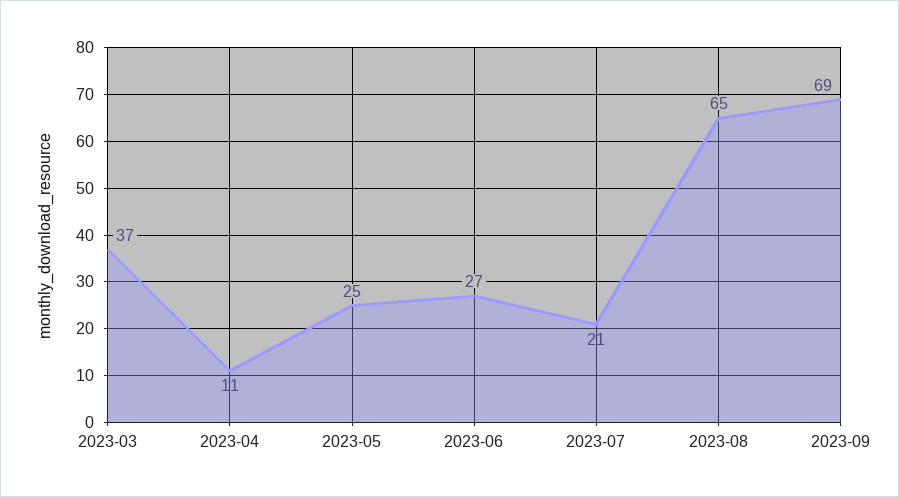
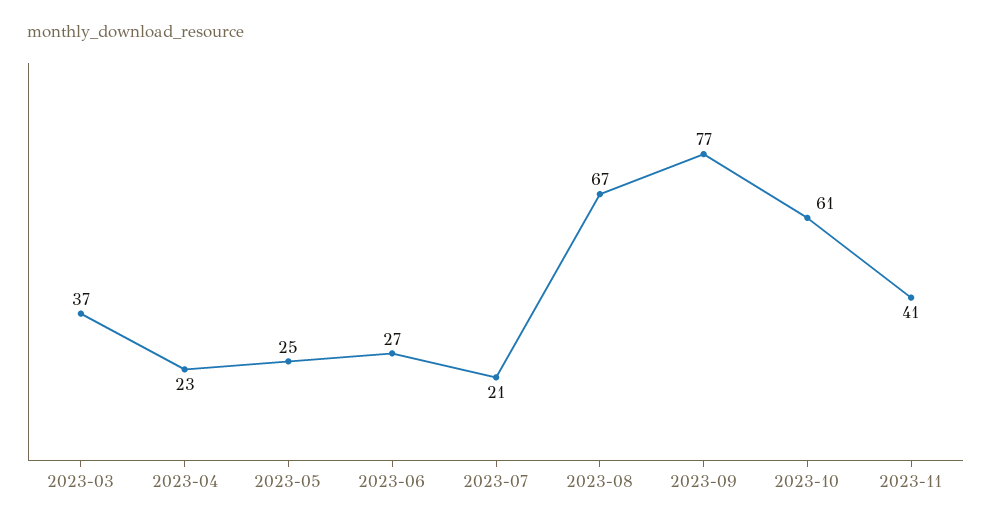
2023-04: 11 -> 23
2023-08: 65 -> 67
2023-09: 69 -> 77
2023-10: none -> 61
2023-11: none -> 41

